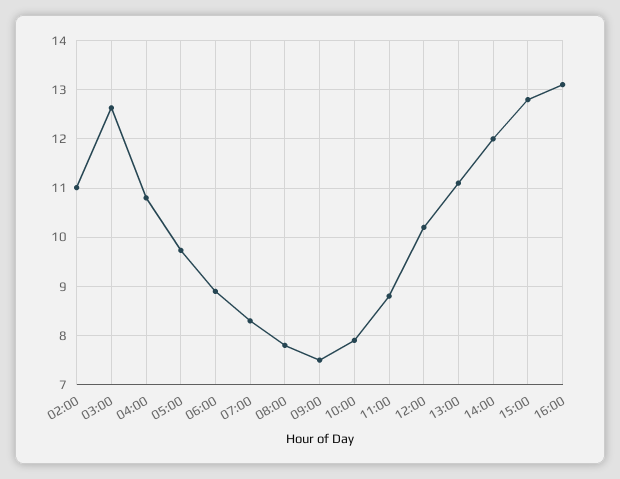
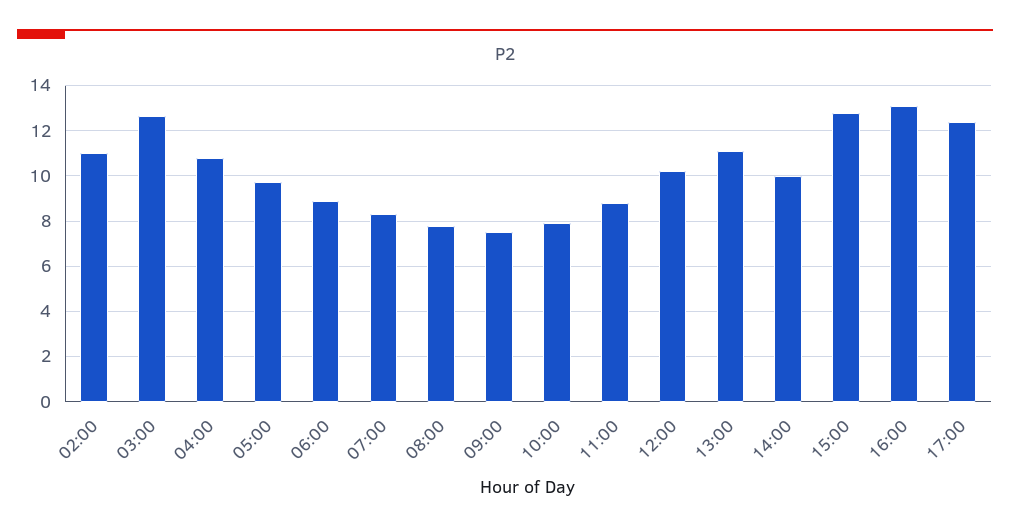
14:00: 12 -> 10
17:00: none -> 12.5

